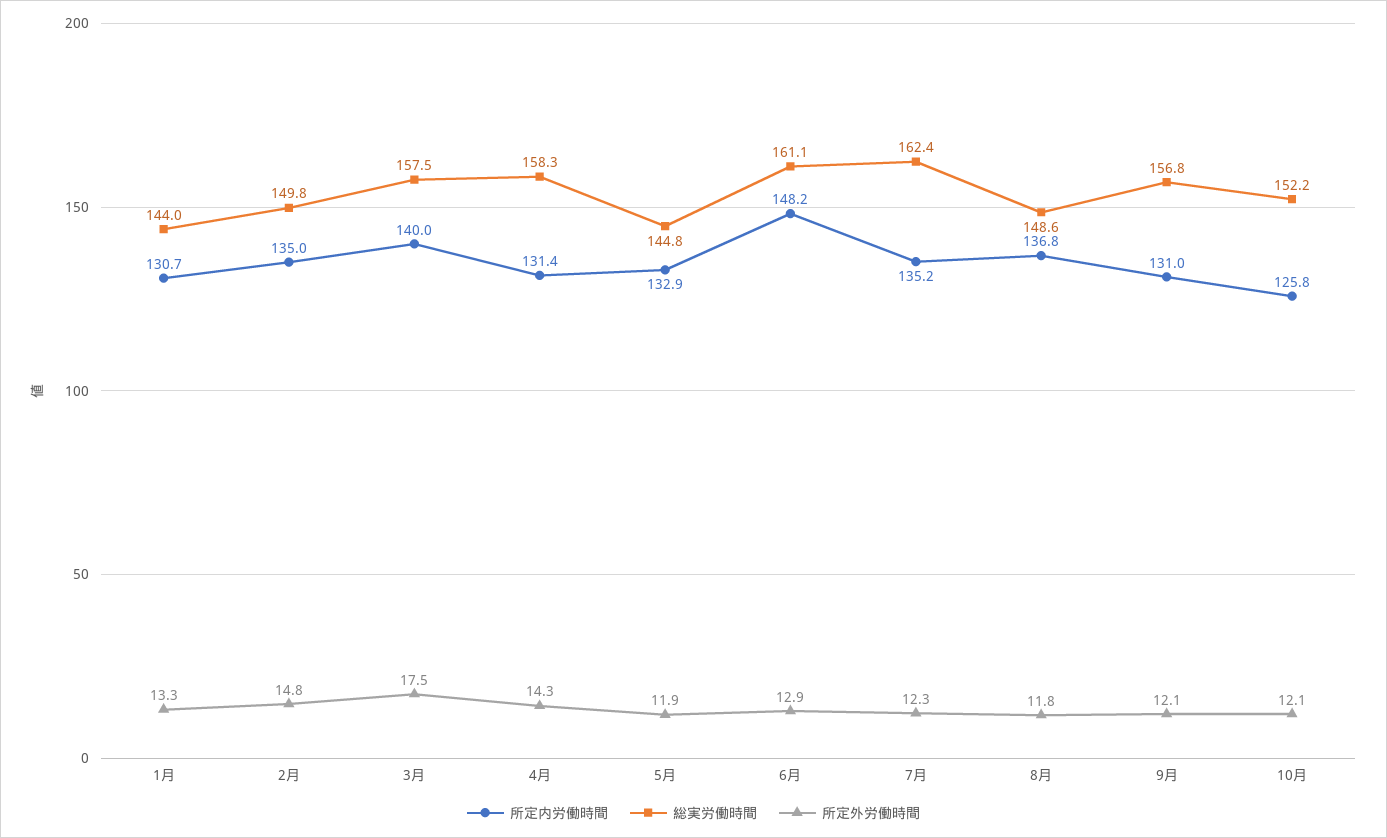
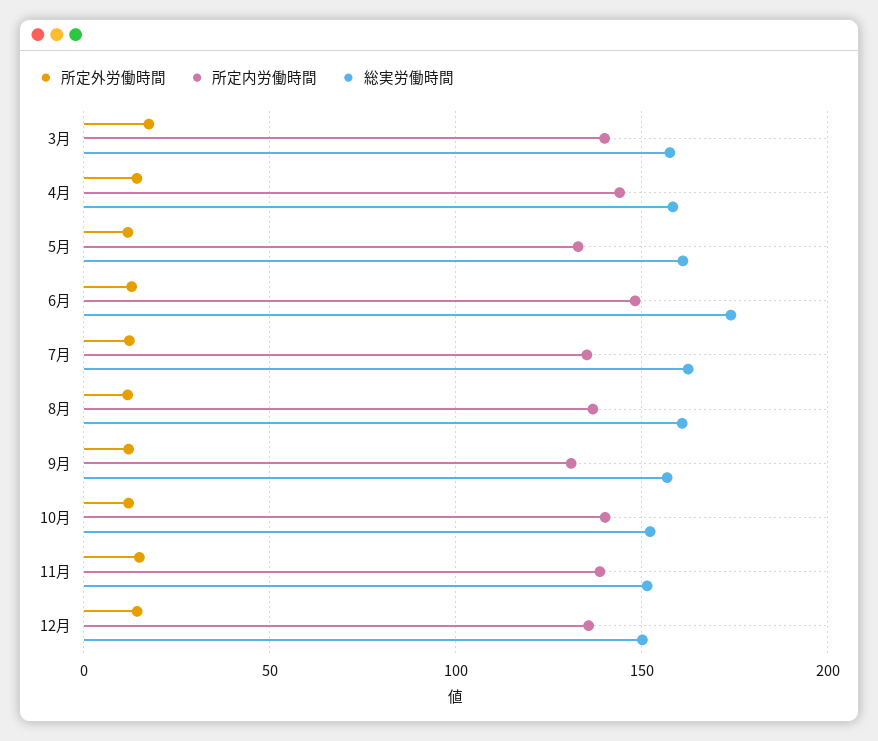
所定内労働時間, 1月: 130.7 -> none
総実労働時間, 1月: 144 -> none
所定外労働時間, 1月: 13.3 -> none
所定内労働時間, 2月: 135 -> none
総実労働時間, 2月: 149.8 -> none
所定外労働時間, 2月: 14.8 -> none
所定内労働時間, 4月: 131.4 -> 145
総実労働時間, 5月: 144.8 -> 160
総実労働時間, 6月: 161.1 -> 175
総実労働時間, 8月: 148.6 -> 160
所定内労働時間, 10月: 125.8 -> 140
所定外労働時間, 11月: none -> 15
所定内労働時間, 11月: none -> 140
総実労働時間, 11月: none -> 150
所定外労働時間, 12月: none -> 15
所定内労働時間, 12月: none -> 135
総実労働時間, 12月: none -> 150

